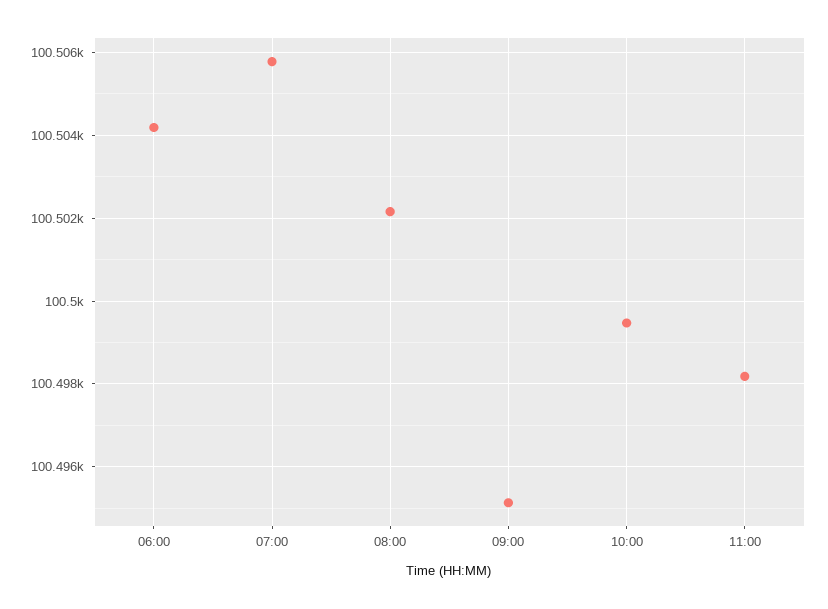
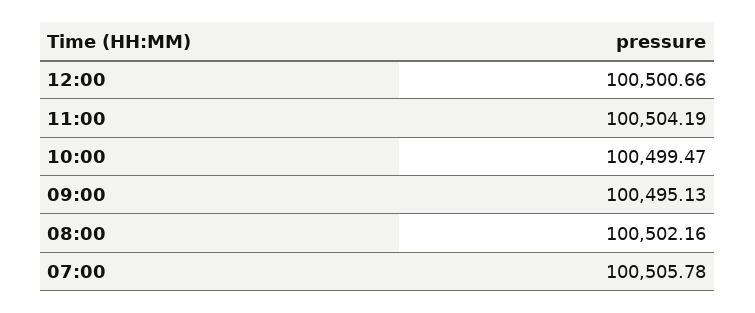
06:00: 100504.2 -> none
11:00: 100498.2 -> 100504.19
12:00: none -> 100500.66

